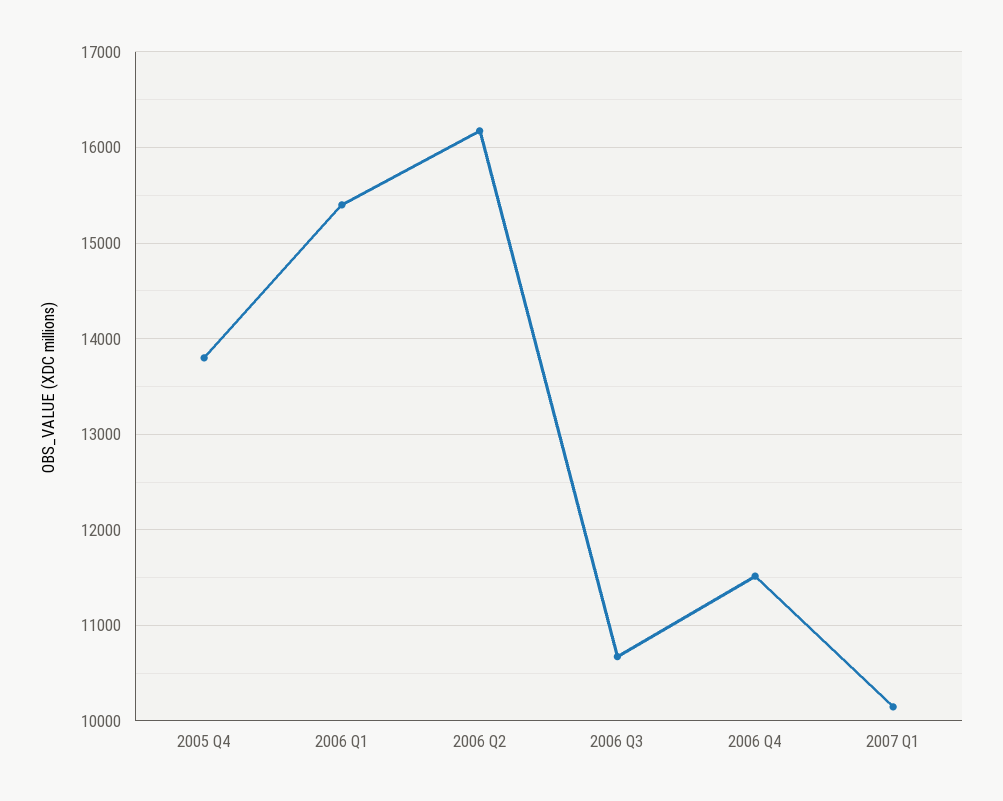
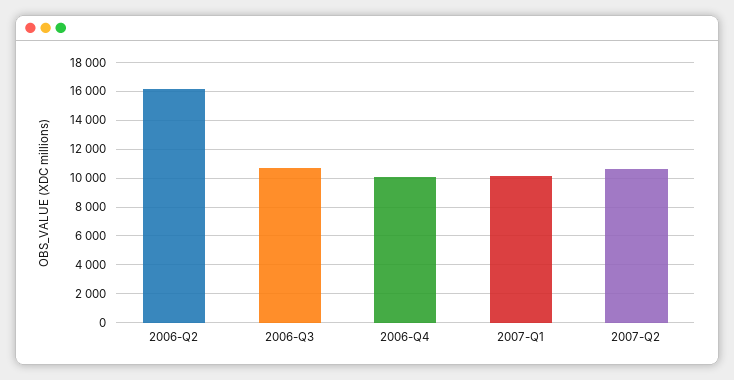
2005 Q4: 13800 -> none
2006 Q1: 15400 -> none
2006 Q4: 11500 -> 10000
2007-Q2: none -> 10500

